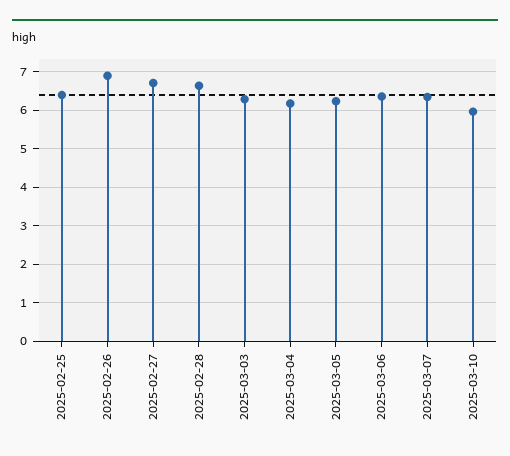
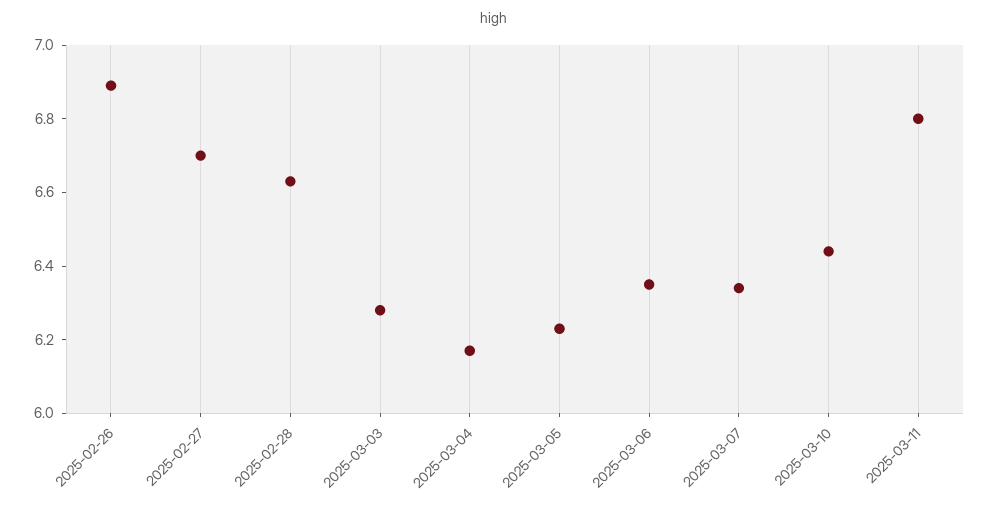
2025-02-25: 6.4 -> none
2025-03-10: 6 -> 6.45
2025-03-11: none -> 6.8

